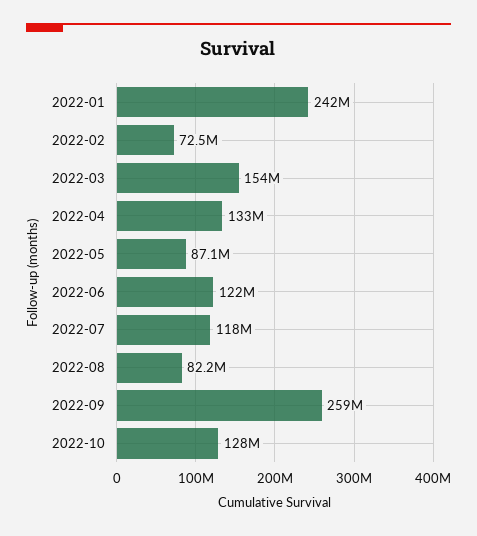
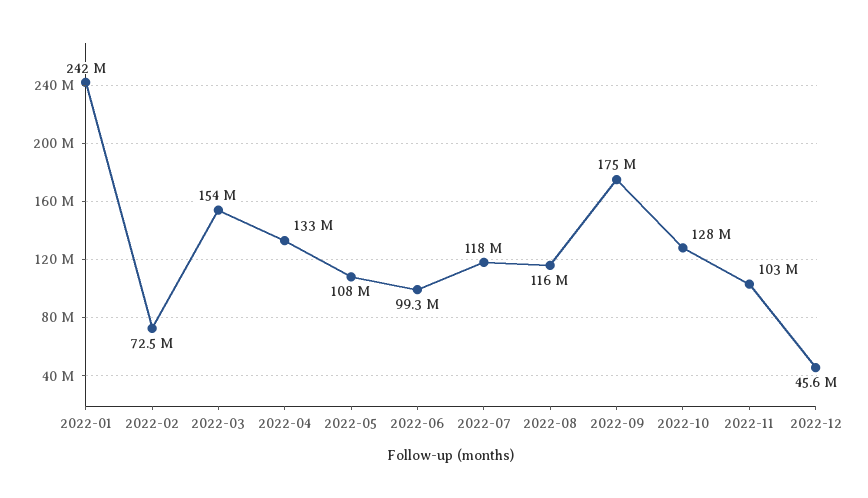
2022-05: 87100000 -> 108000000
2022-06: 122000000 -> 99300000
2022-08: 82200000 -> 116000000
2022-09: 259000000 -> 175000000
2022-11: none -> 103000000
2022-12: none -> 45600000

